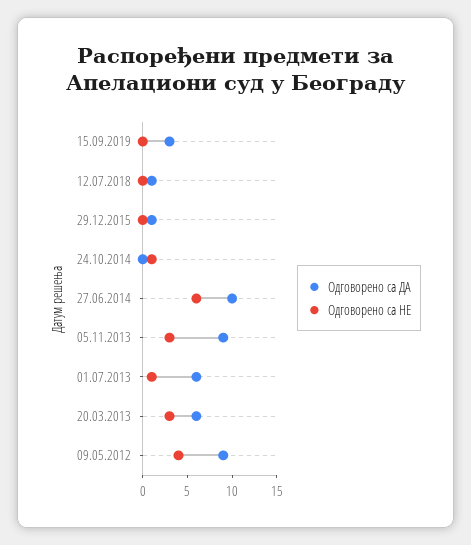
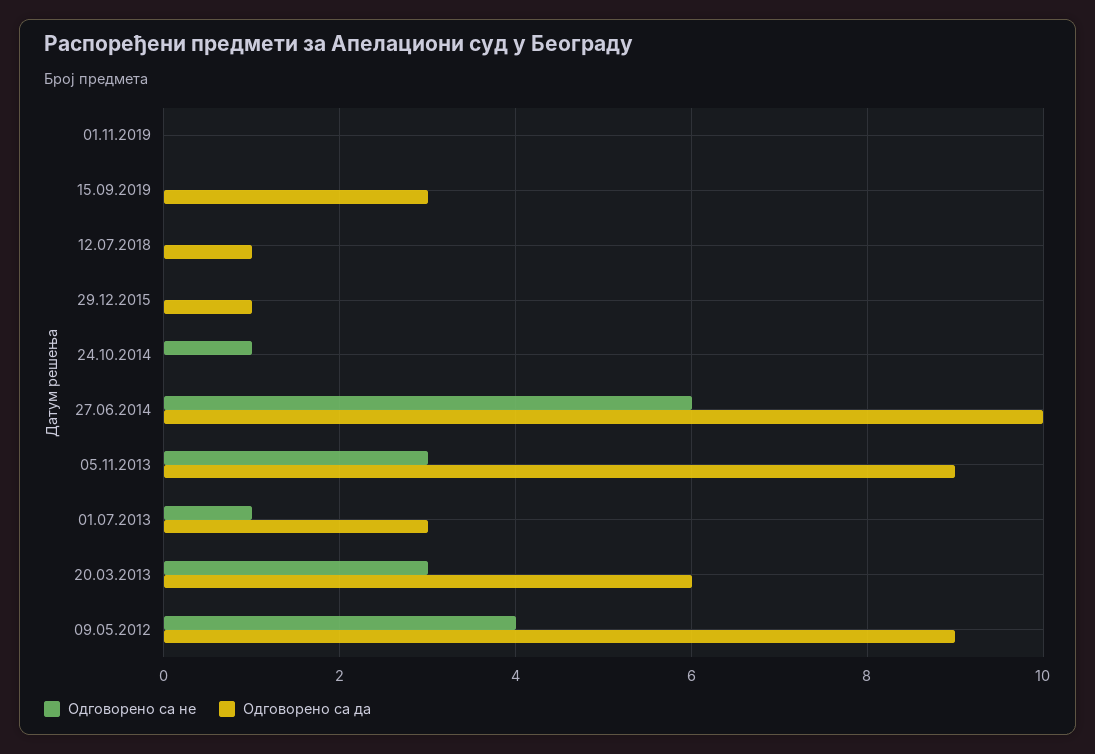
Одговорено са ДА, 01.07.2013: 6 -> 3
Одговорено са НЕ, 01.11.2019: none -> 0
Одговорено са ДА, 01.11.2019: none -> 0

